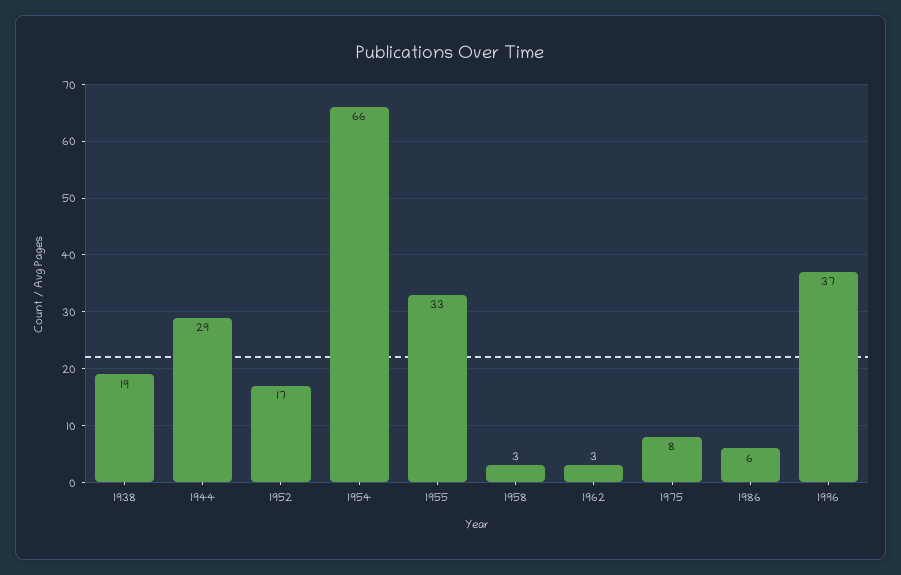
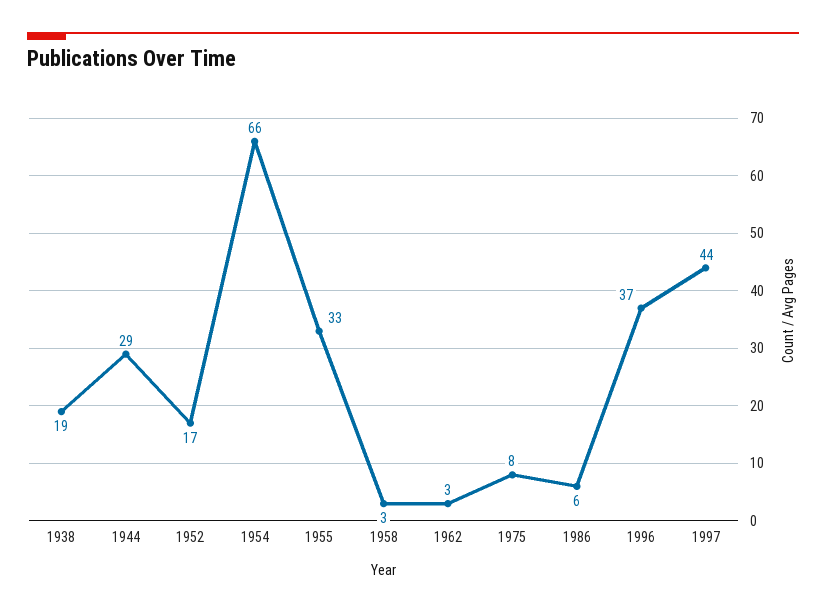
1997: none -> 44

